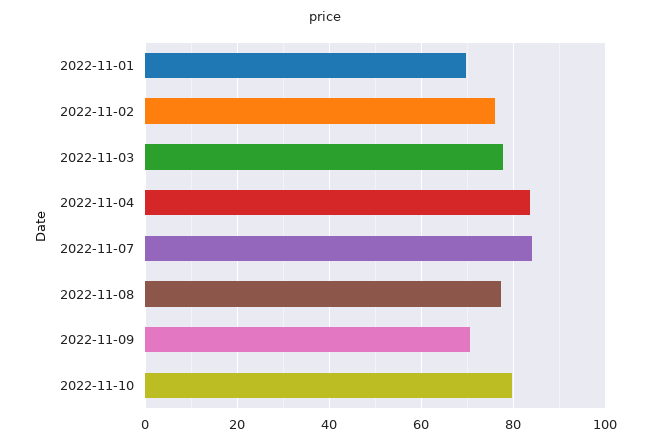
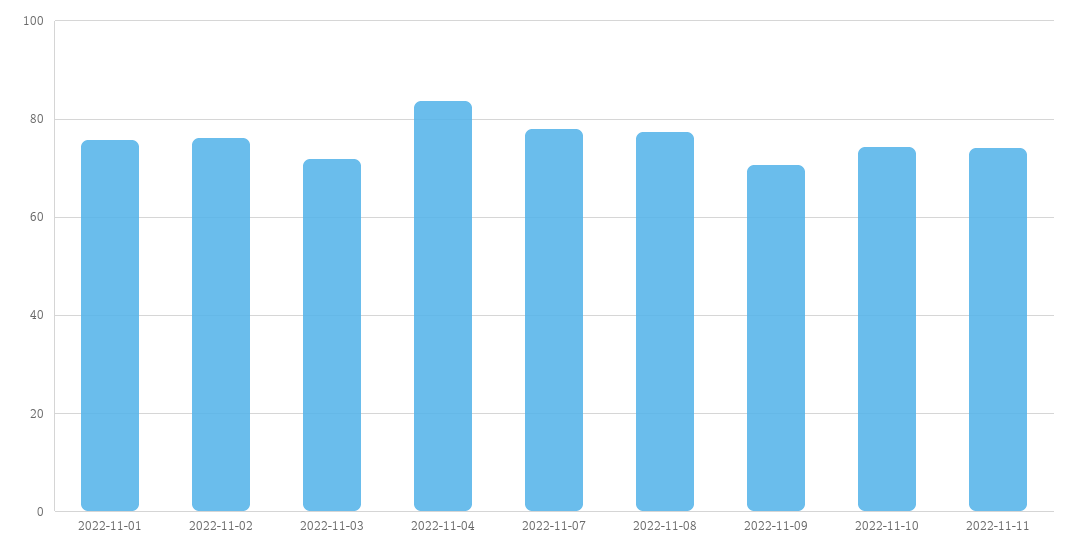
2022-11-01: 70 -> 76
2022-11-03: 78 -> 72
2022-11-07: 84 -> 78
2022-11-10: 80 -> 74
2022-11-11: none -> 74

